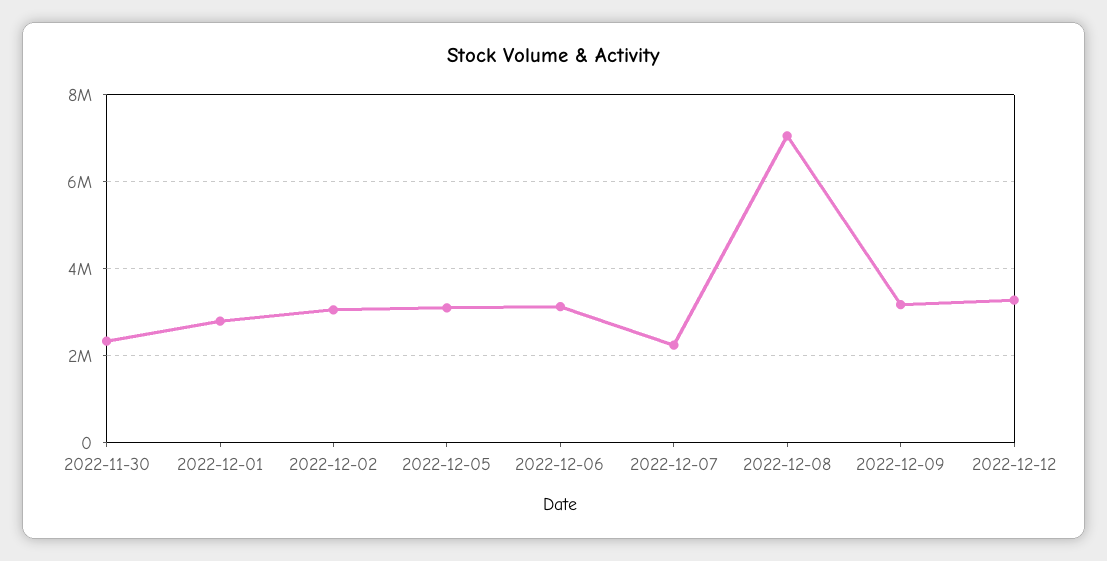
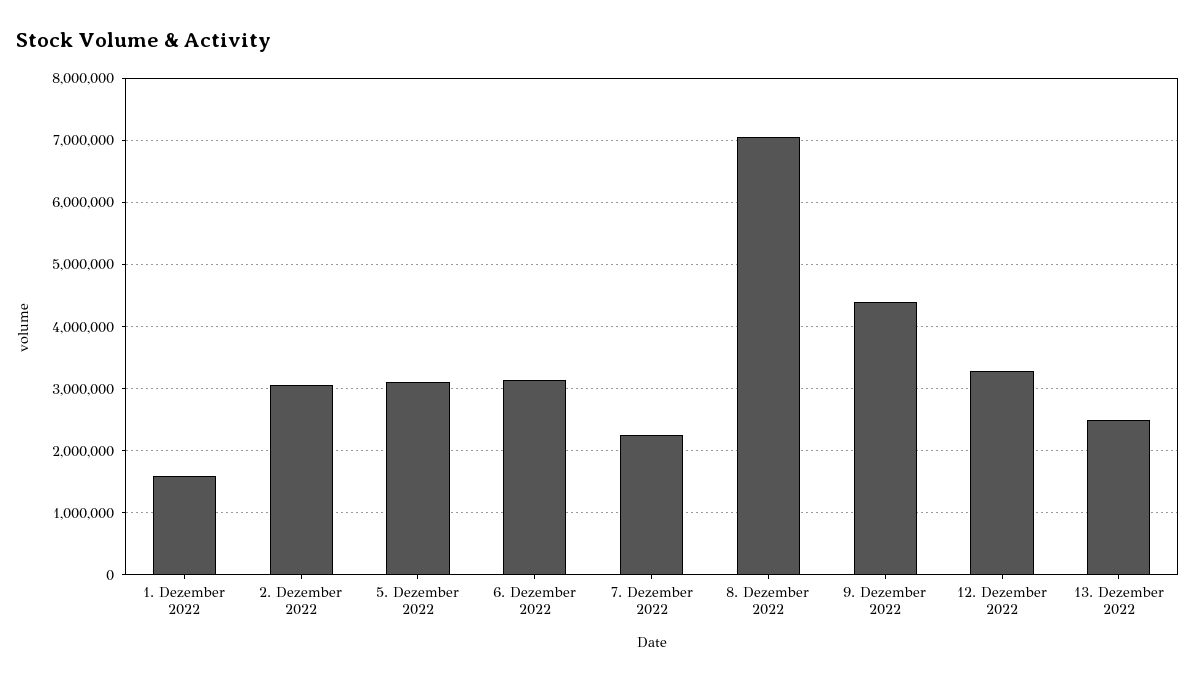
2022-11-30: 2400000 -> none
2022-12-01: 2800000 -> 1600000
2022-12-09: 3200000 -> 4400000
13. Dezember 2022: none -> 2500000

